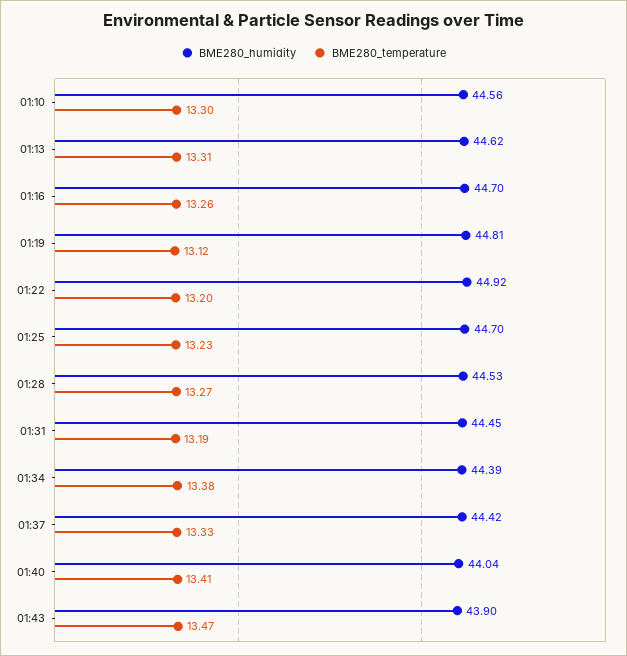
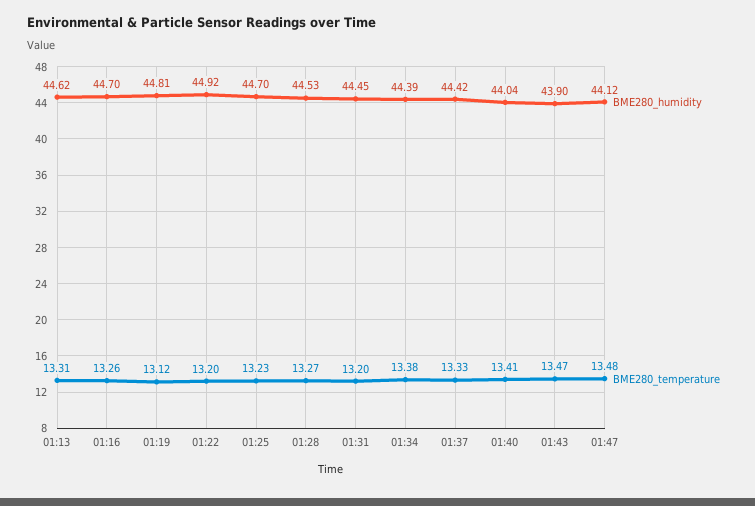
BME280_humidity, 01:10: 44.56 -> none
BME280_temperature, 01:10: 13.3 -> none
BME280_temperature, 01:31: 13.19 -> 13.2
BME280_humidity, 01:47: none -> 44.12
BME280_temperature, 01:47: none -> 13.48

